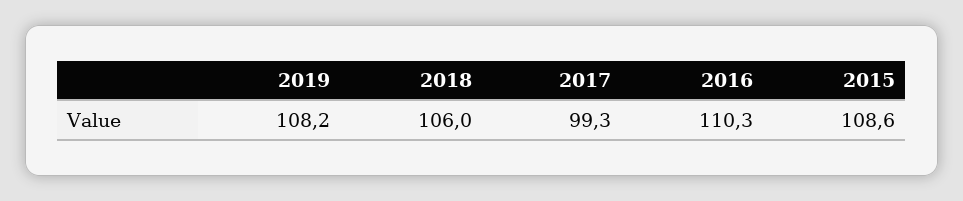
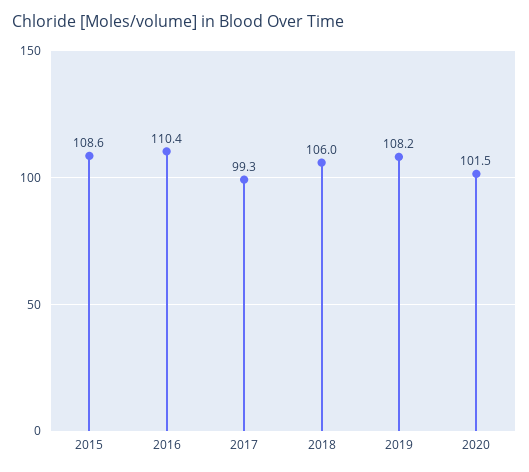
2016: 110.3 -> 110.4
2020: none -> 101.5

